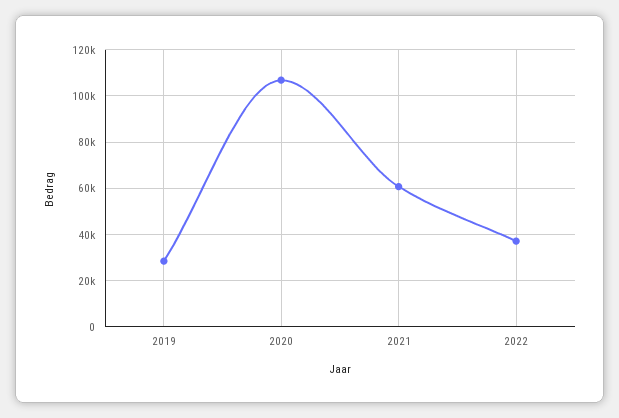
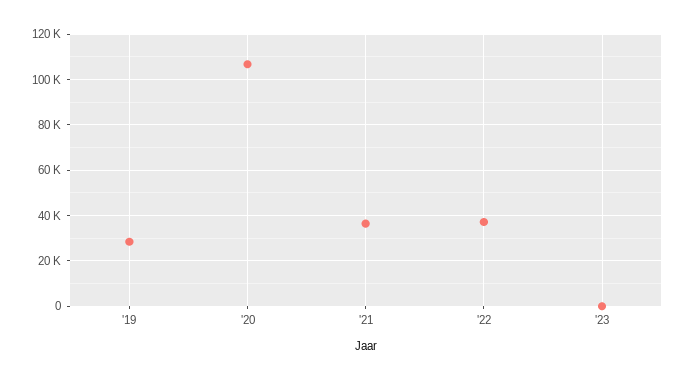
2021: 60000 -> 35000
'23: none -> 0

